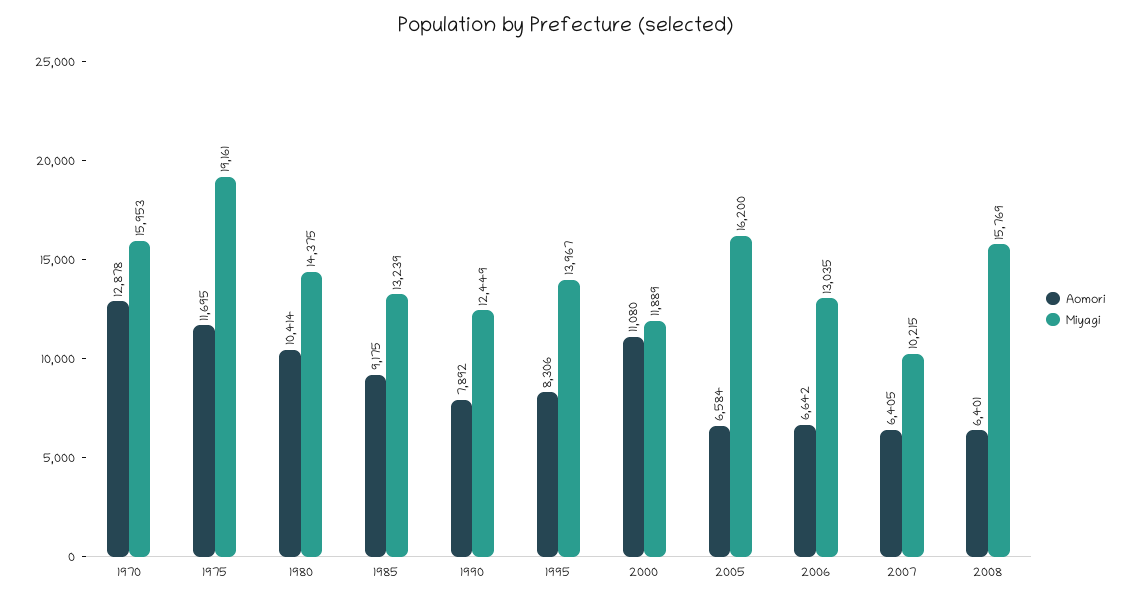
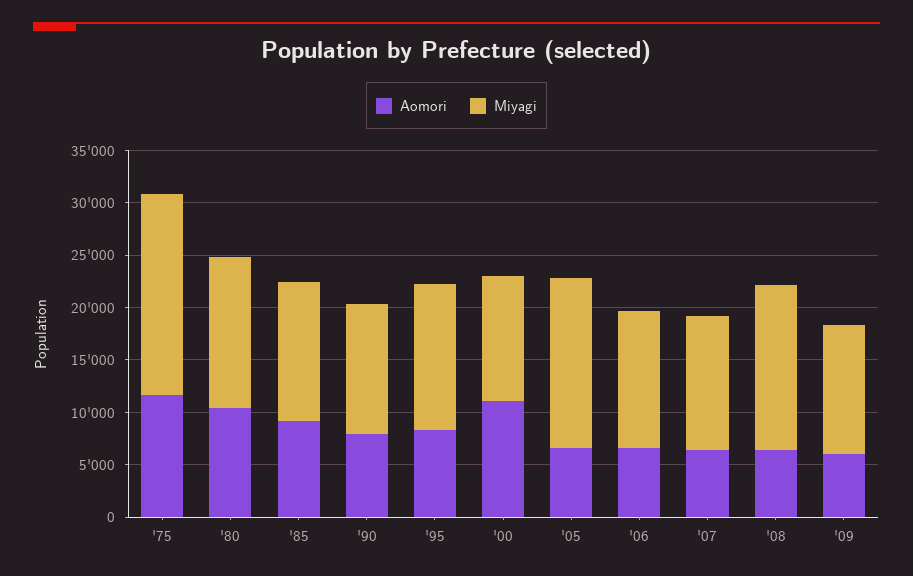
Aomori, 1970: 12878 -> none
Miyagi, 1970: 15953 -> none
Miyagi, 2007: 10215 -> 13000
Aomori, '09: none -> 6000
Miyagi, '09: none -> 12000

